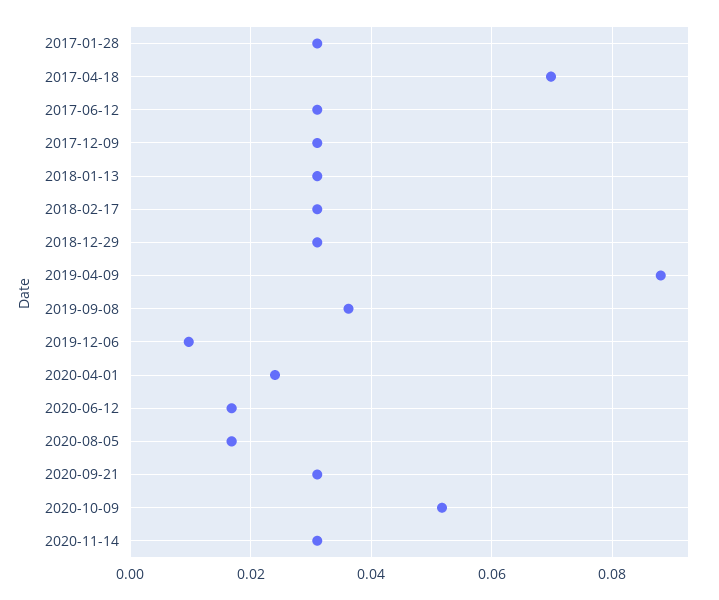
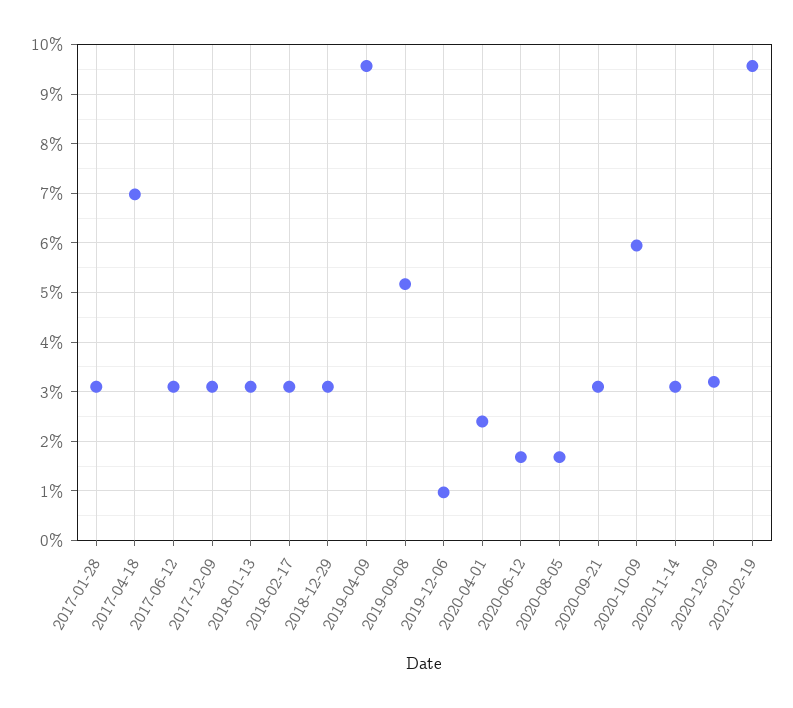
2019-04-09: 0.088 -> 0.096
2019-09-08: 0.036 -> 0.052
2020-10-09: 0.052 -> 0.06
2020-12-09: none -> 0.032
2021-02-19: none -> 0.096

